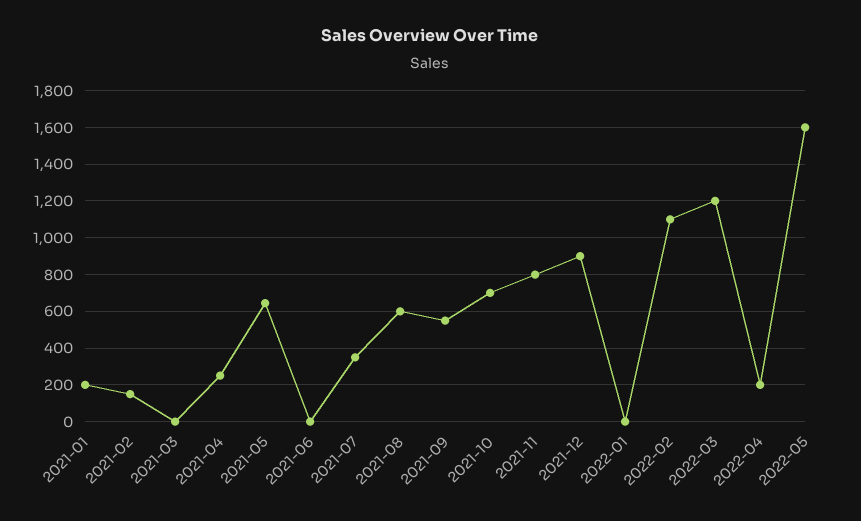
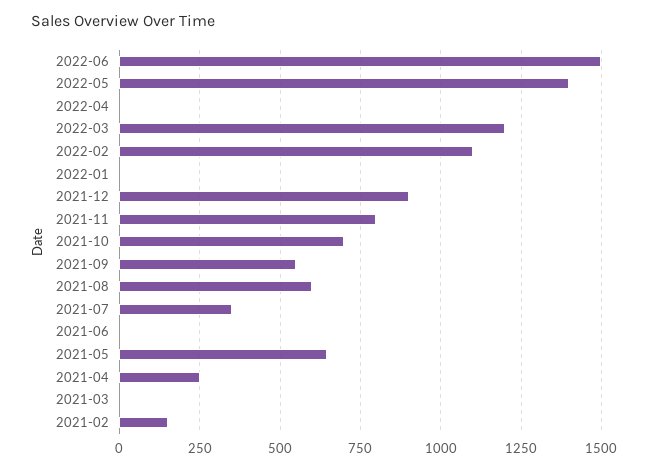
2021-01: 200 -> none
2022-04: 200 -> 0
2022-05: 1600 -> 1400
2022-06: none -> 1500

